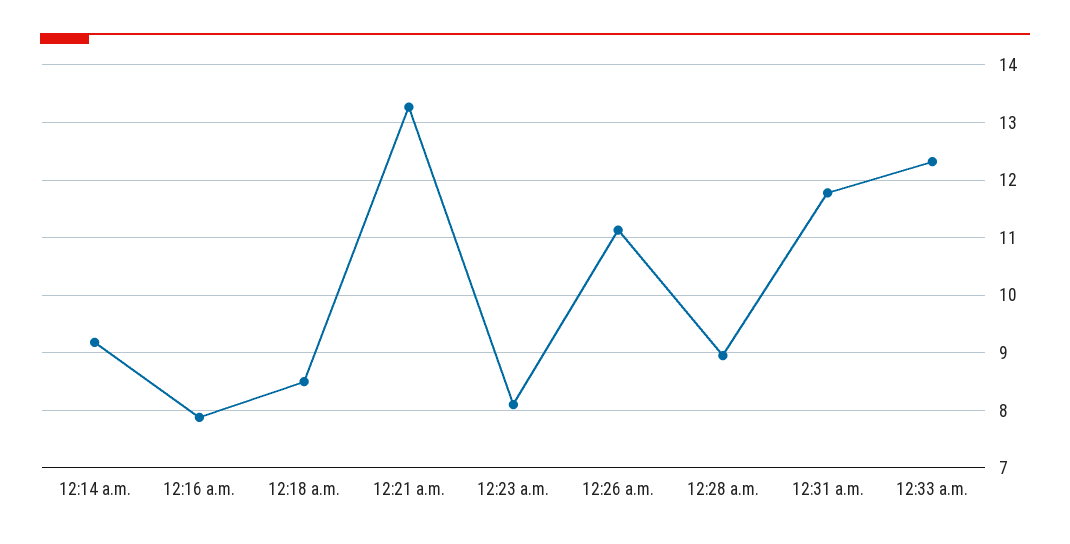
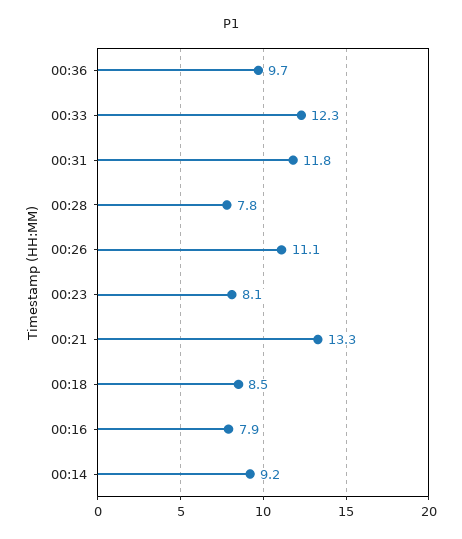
12:28 a.m.: 9 -> 7.8
00:36: none -> 9.7

